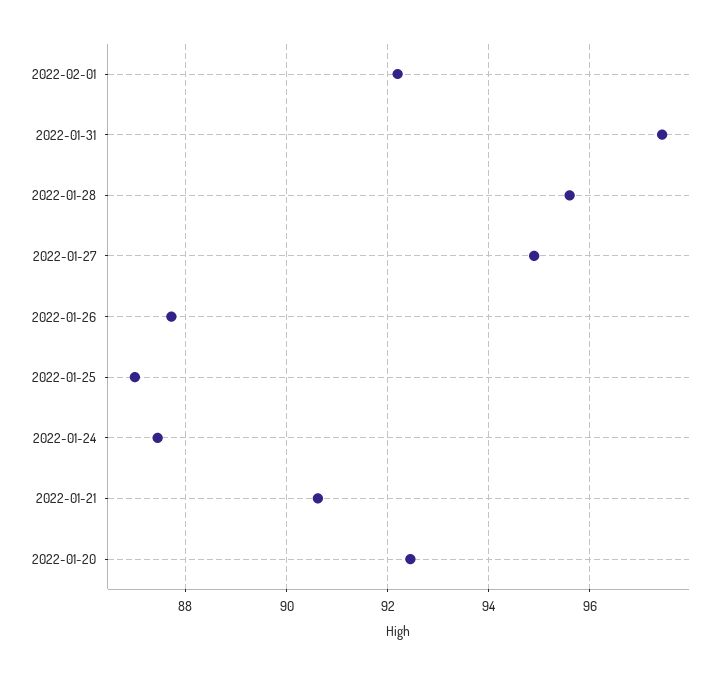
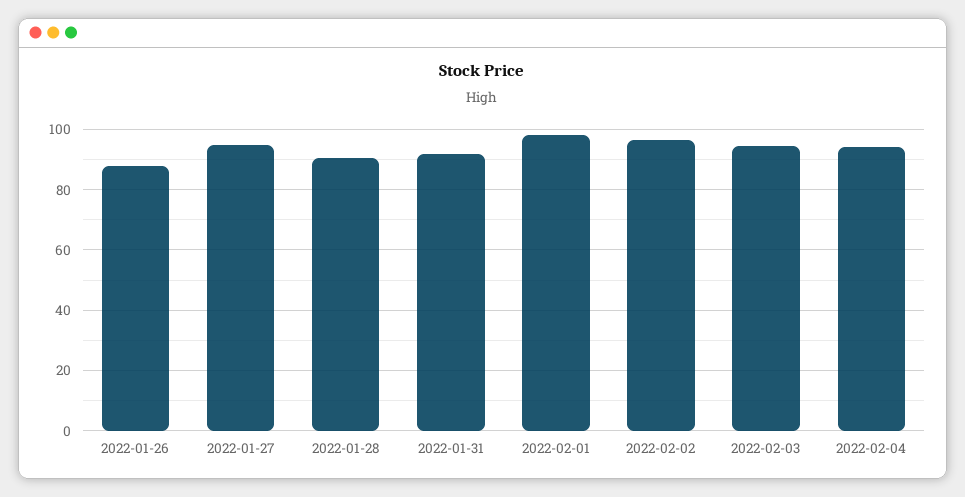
2022-02-01: 92.2 -> 98
2022-01-31: 97.4 -> 92
2022-01-28: 95.6 -> 90
2022-01-25: 87 -> none
2022-01-24: 87.4 -> none
2022-01-21: 90.6 -> none
2022-01-20: 92.4 -> none
2022-02-02: none -> 96
2022-02-03: none -> 94
2022-02-04: none -> 94

